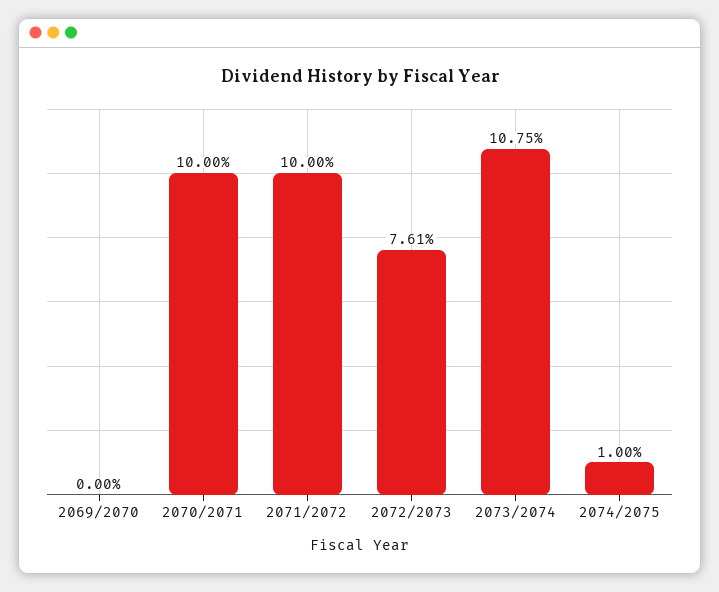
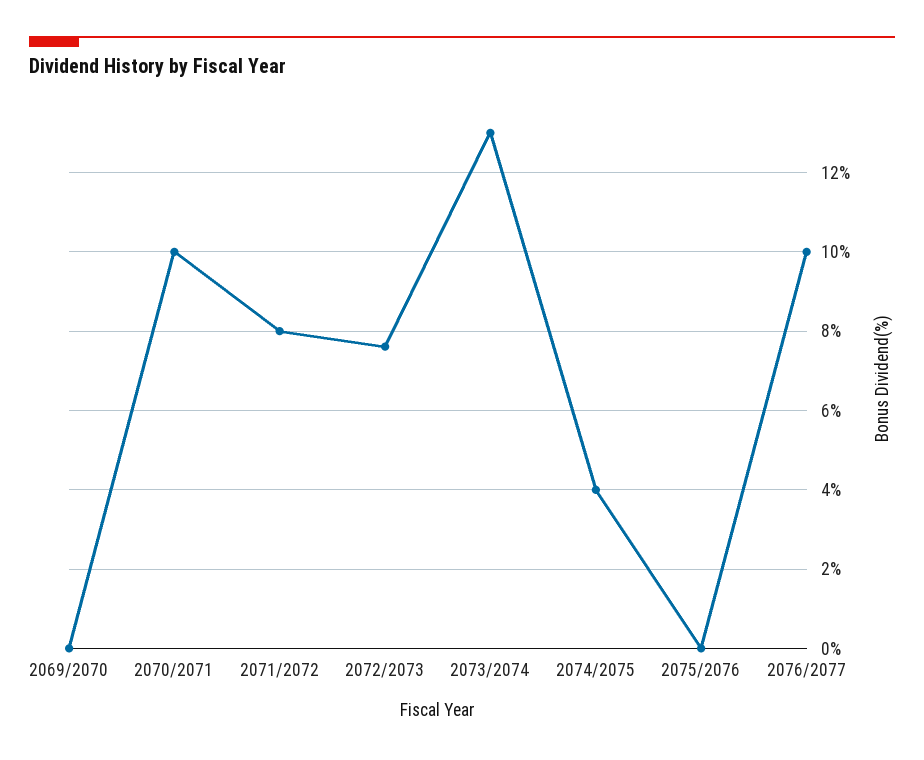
2071/2072: 10 -> 8
2073/2074: 10.75 -> 13
2074/2075: 1 -> 4
2075/2076: none -> 0
2076/2077: none -> 10

